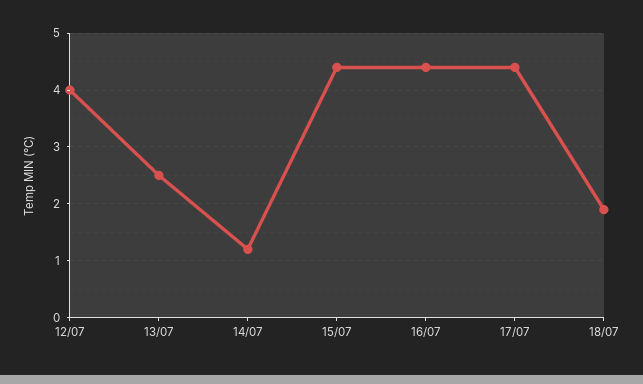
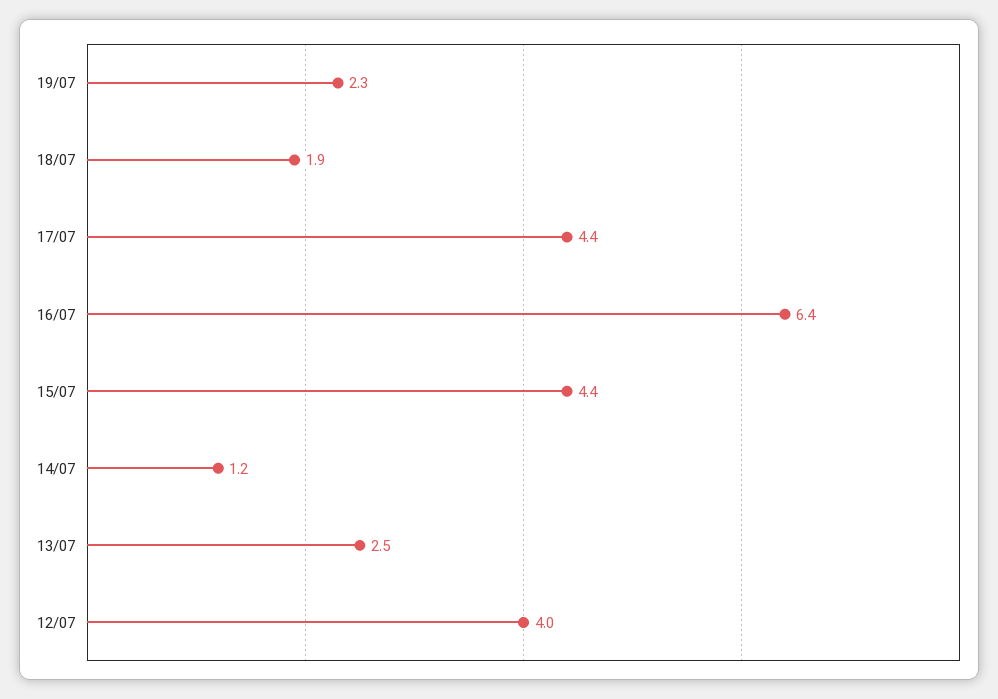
16/07: 4.5 -> 6.4
19/07: none -> 2.3

